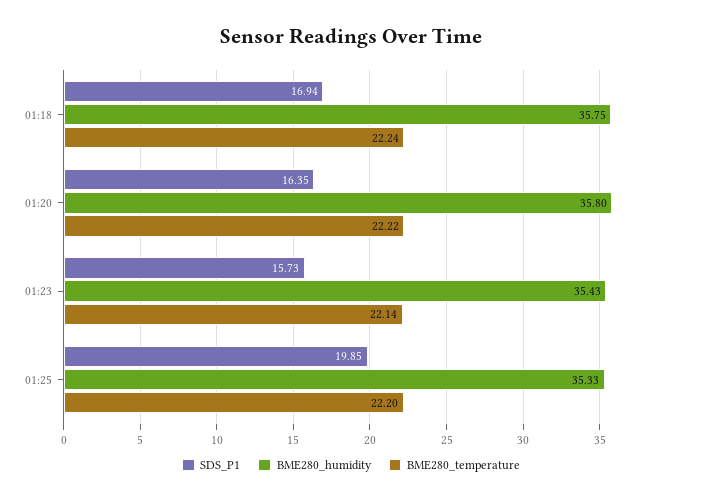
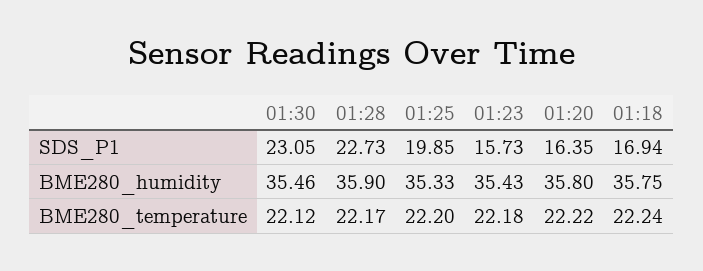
BME280_temperature, 01:23: 22.14 -> 22.18
SDS_P1, 01:30: none -> 23.05
SDS_P1, 01:28: none -> 22.73
BME280_humidity, 01:30: none -> 35.46
BME280_humidity, 01:28: none -> 35.9
BME280_temperature, 01:30: none -> 22.12
BME280_temperature, 01:28: none -> 22.17

